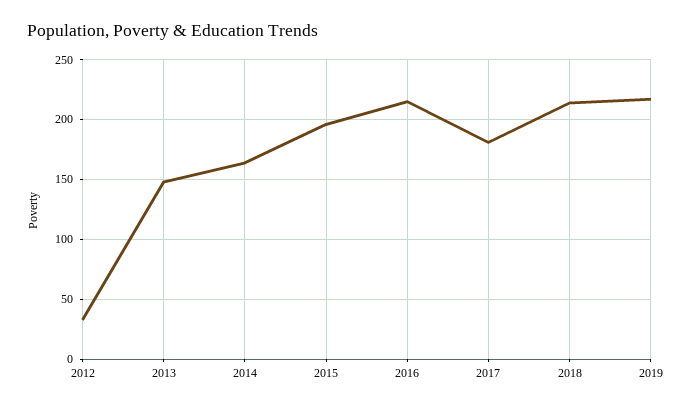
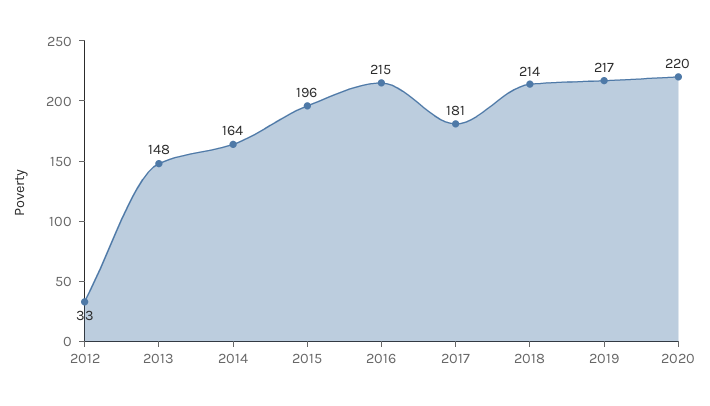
2020: none -> 220

